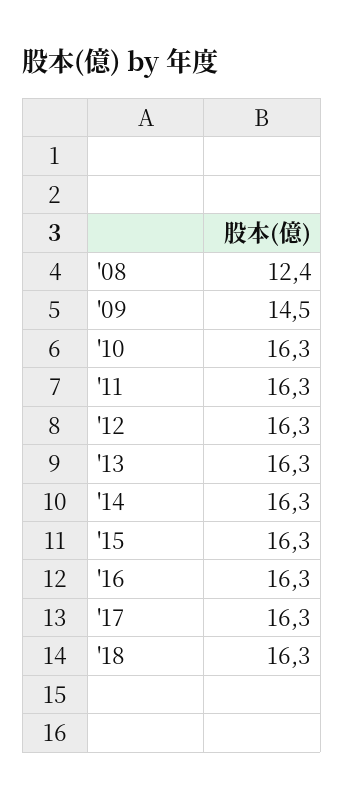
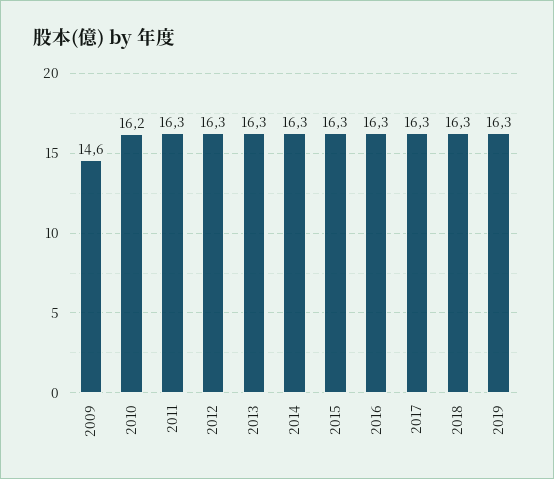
'08: 12.4 -> none
'09: 14.5 -> 14.6
'10: 16.3 -> 16.2
2019: none -> 16.3

